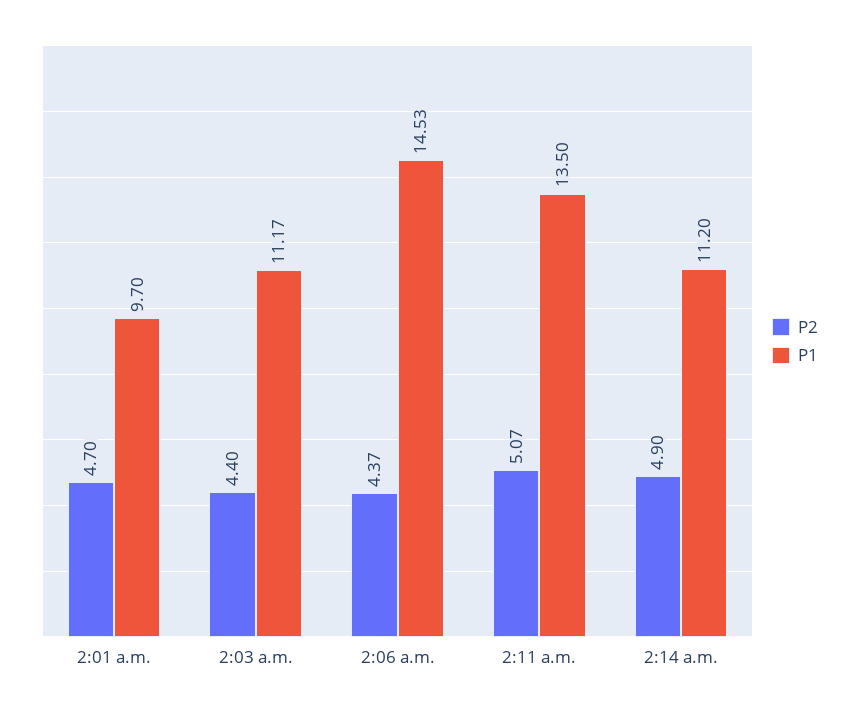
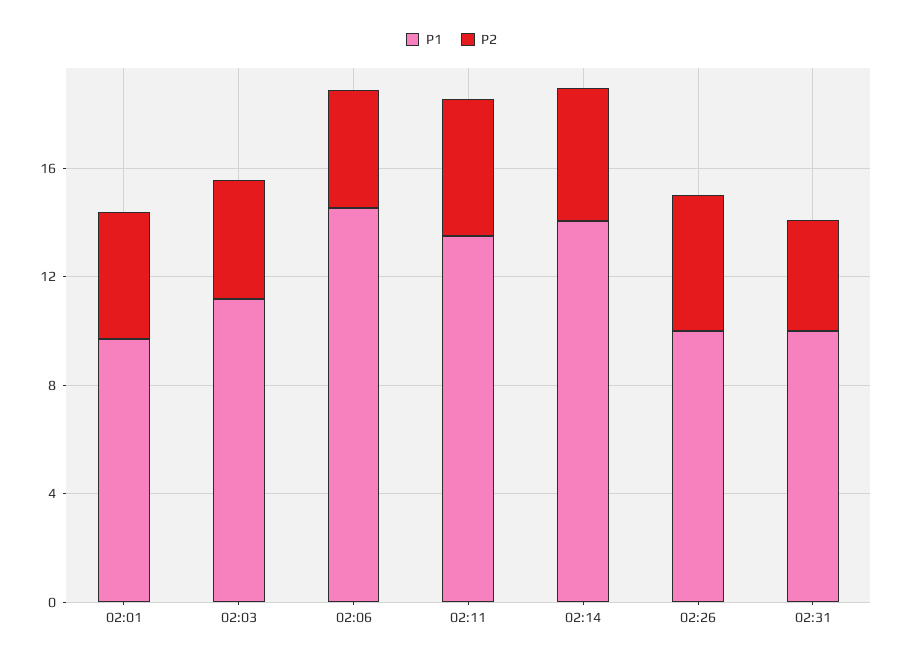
P1, 2:14 a.m.: 11.2 -> 14
P1, 02:26: none -> 10
P2, 02:26: none -> 5
P1, 02:31: none -> 10
P2, 02:31: none -> 4

